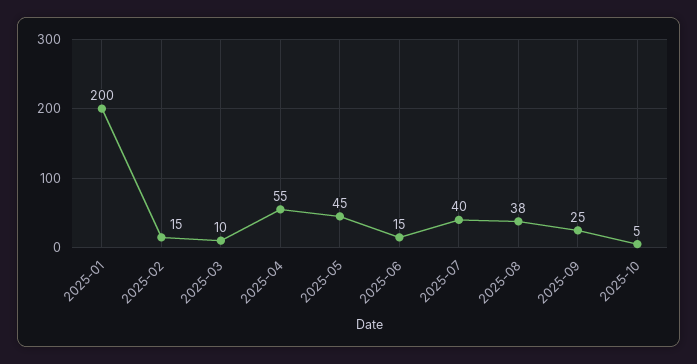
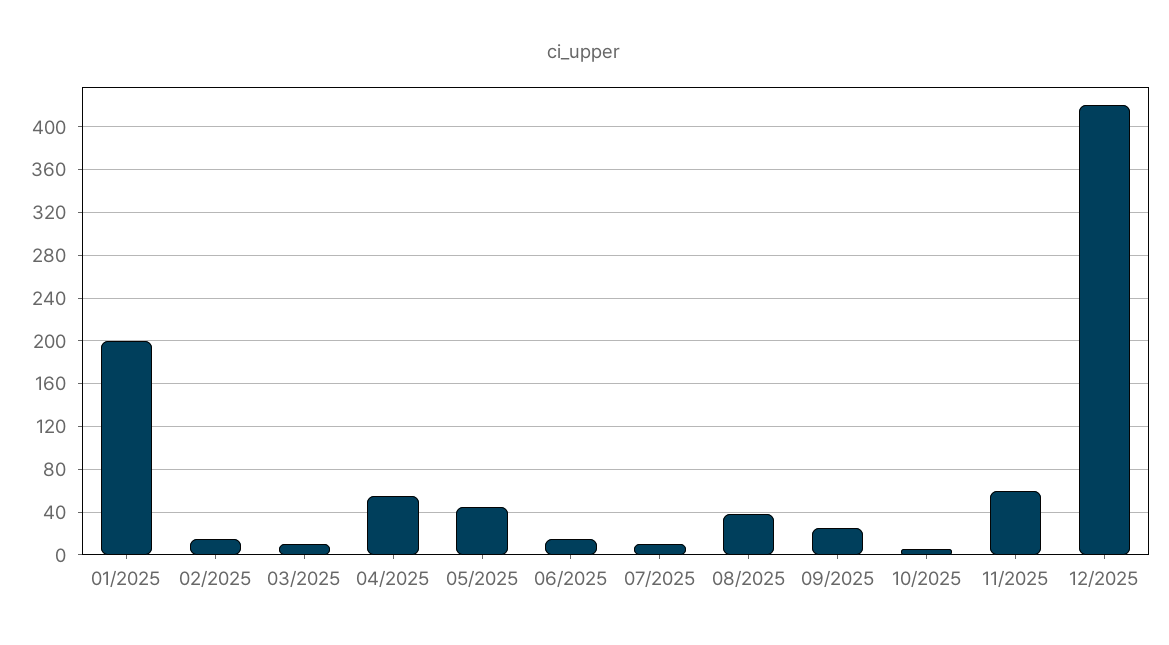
2025-07: 40 -> 10
11/2025: none -> 60
12/2025: none -> 420

